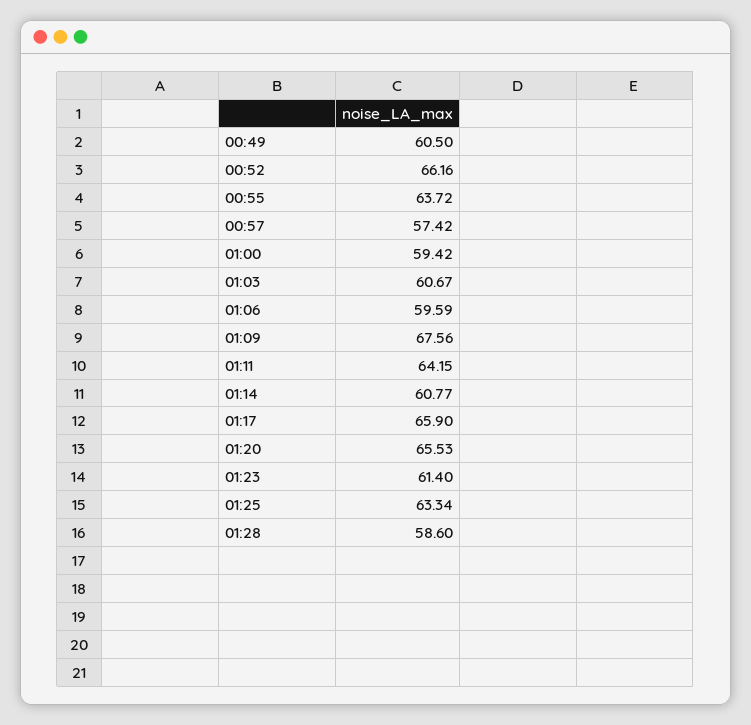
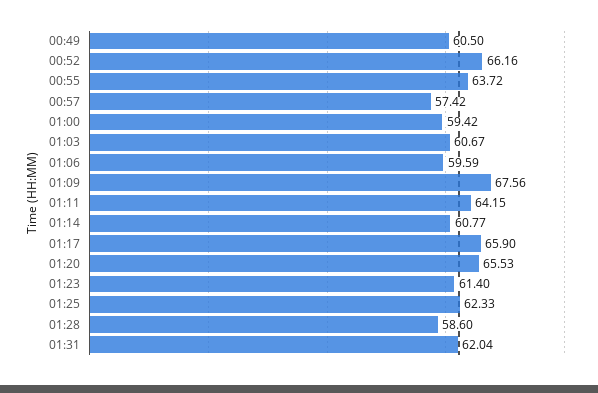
01:25: 63.34 -> 62.33
01:31: none -> 62.04

